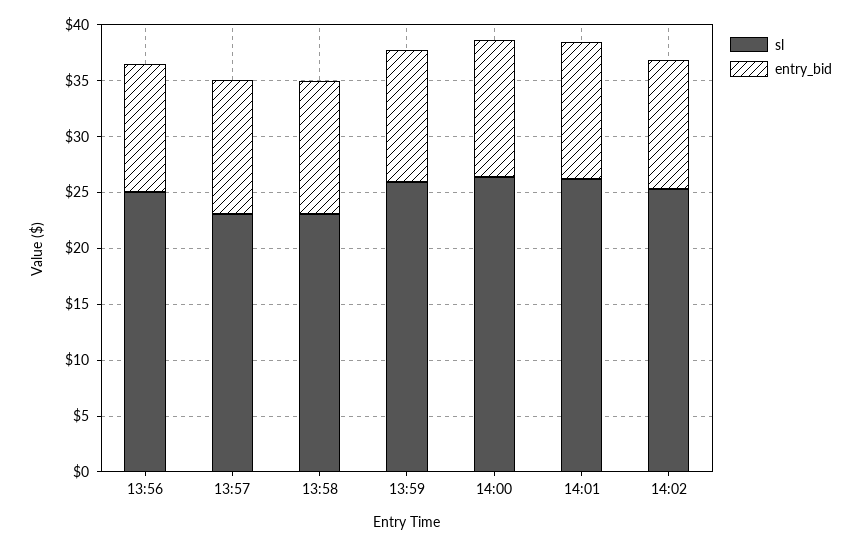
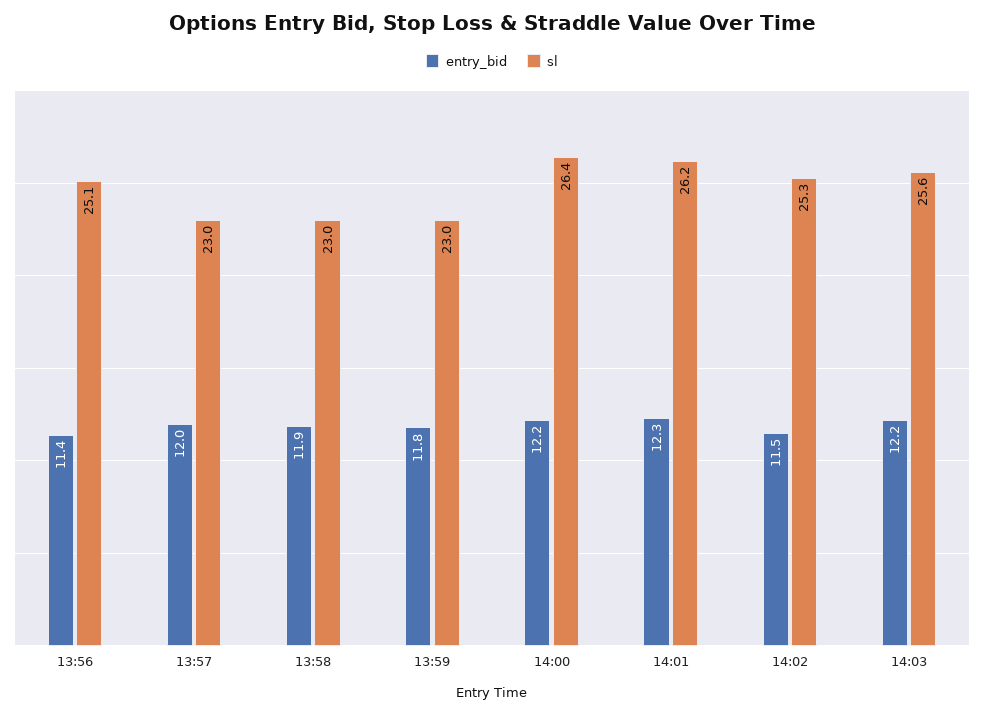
sl, 13:59: 26 -> 23
entry_bid, 14:03: none -> 12.2
sl, 14:03: none -> 25.6

